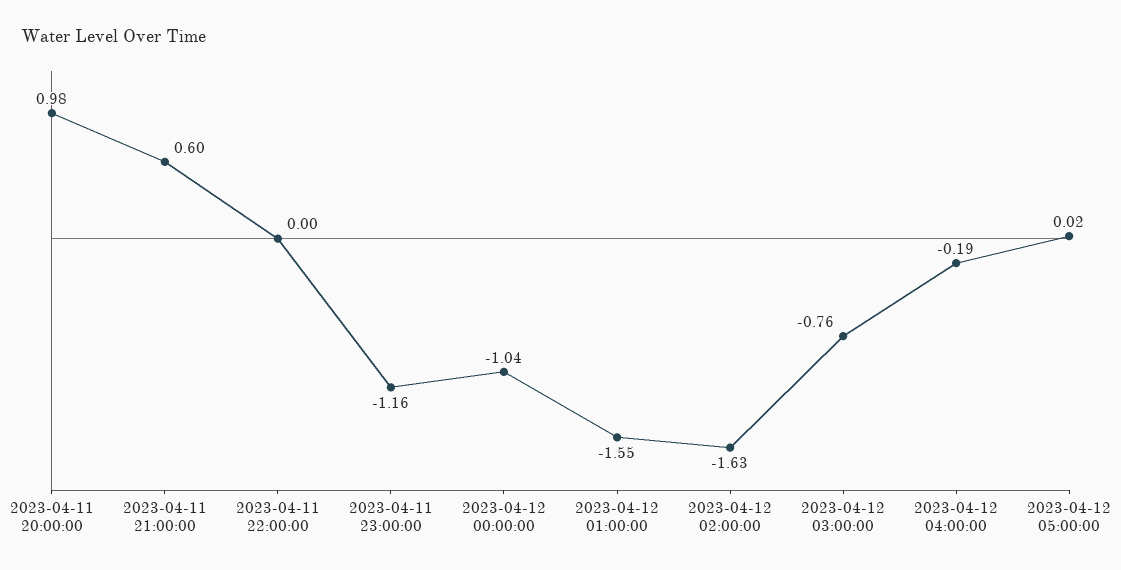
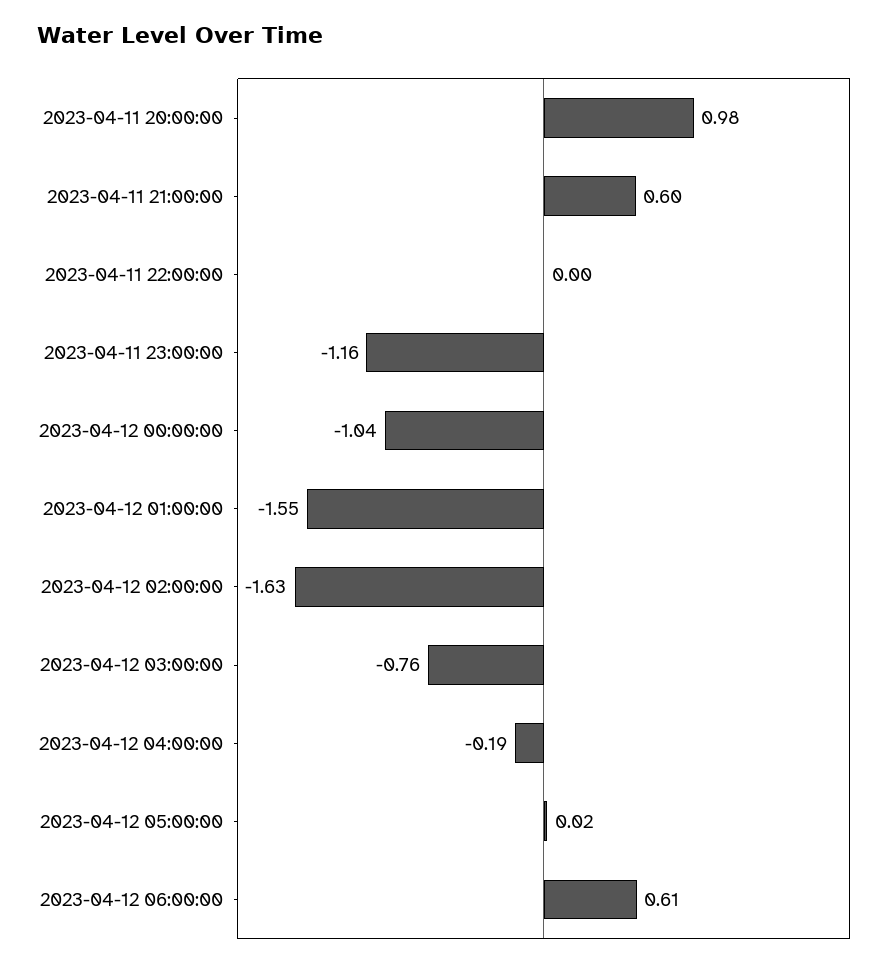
2023-04-12 06:00:00: none -> 0.61

